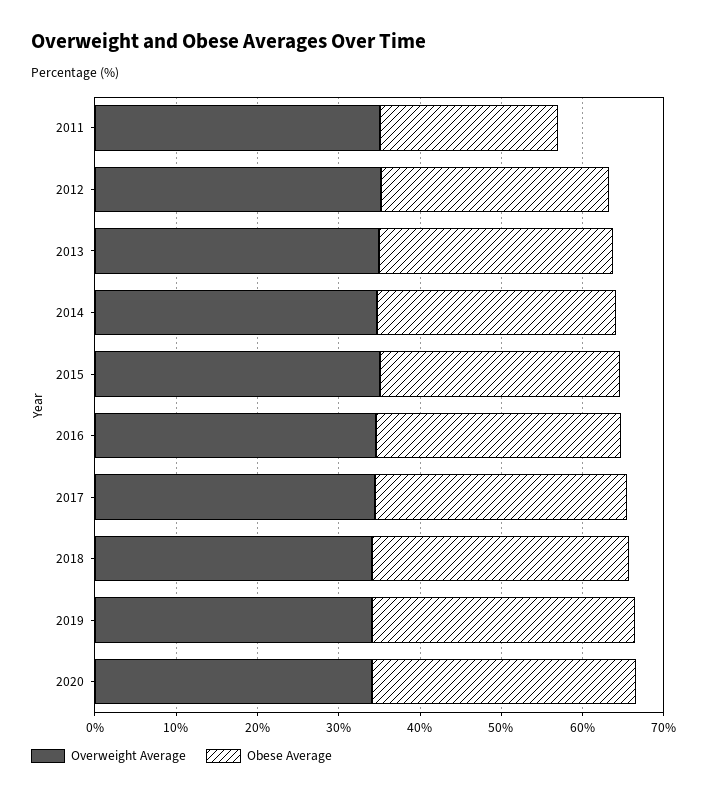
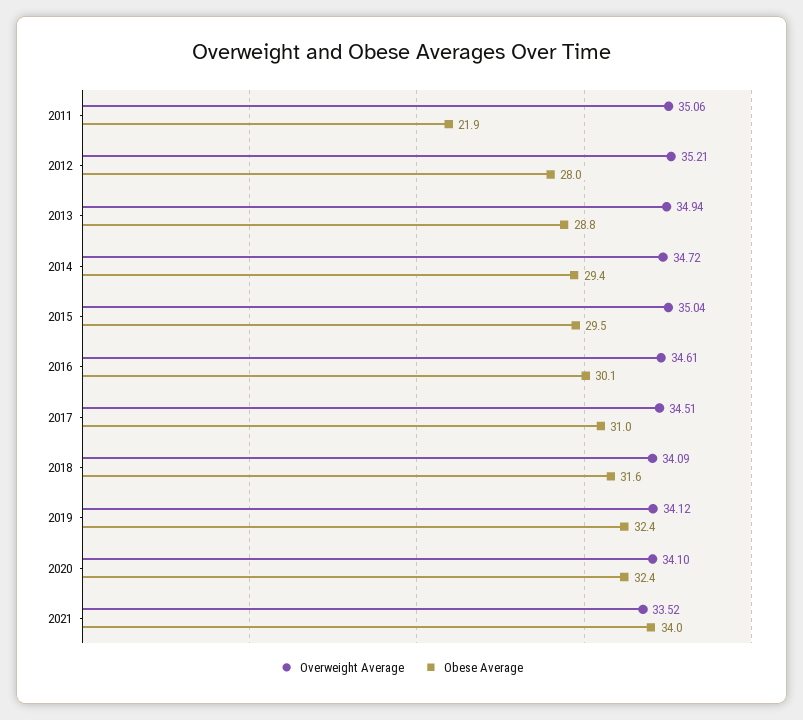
Overweight Average, 2021: none -> 33.52
Obese Average, 2021: none -> 34

